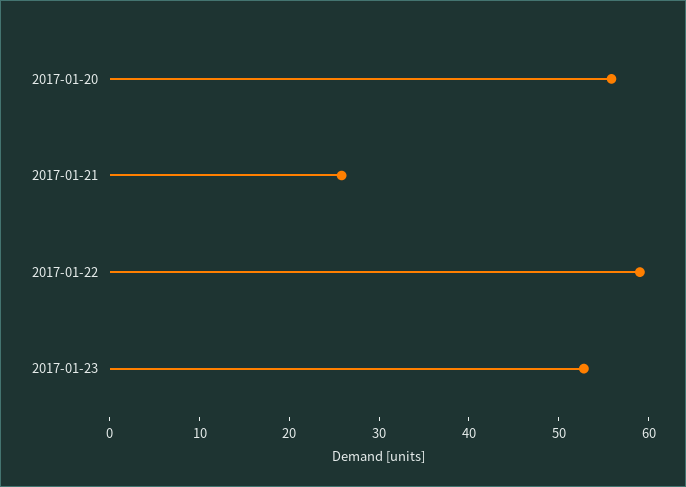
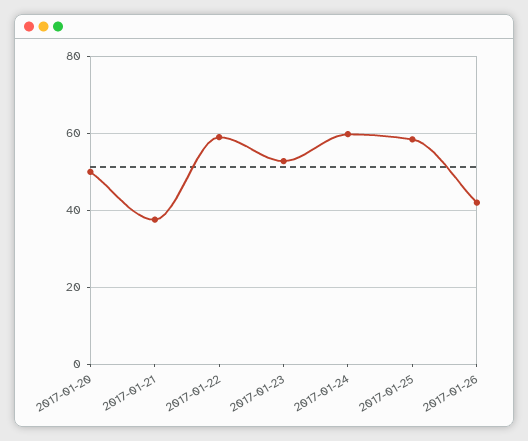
2017-01-20: 56 -> 50
2017-01-21: 26 -> 38
2017-01-24: none -> 60
2017-01-25: none -> 58
2017-01-26: none -> 42

